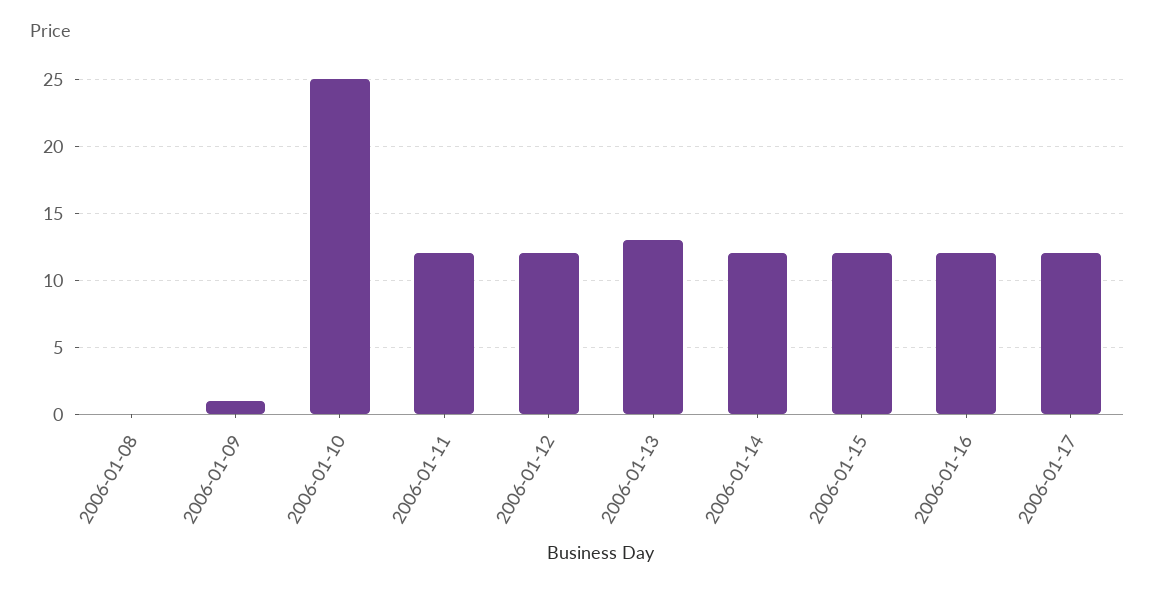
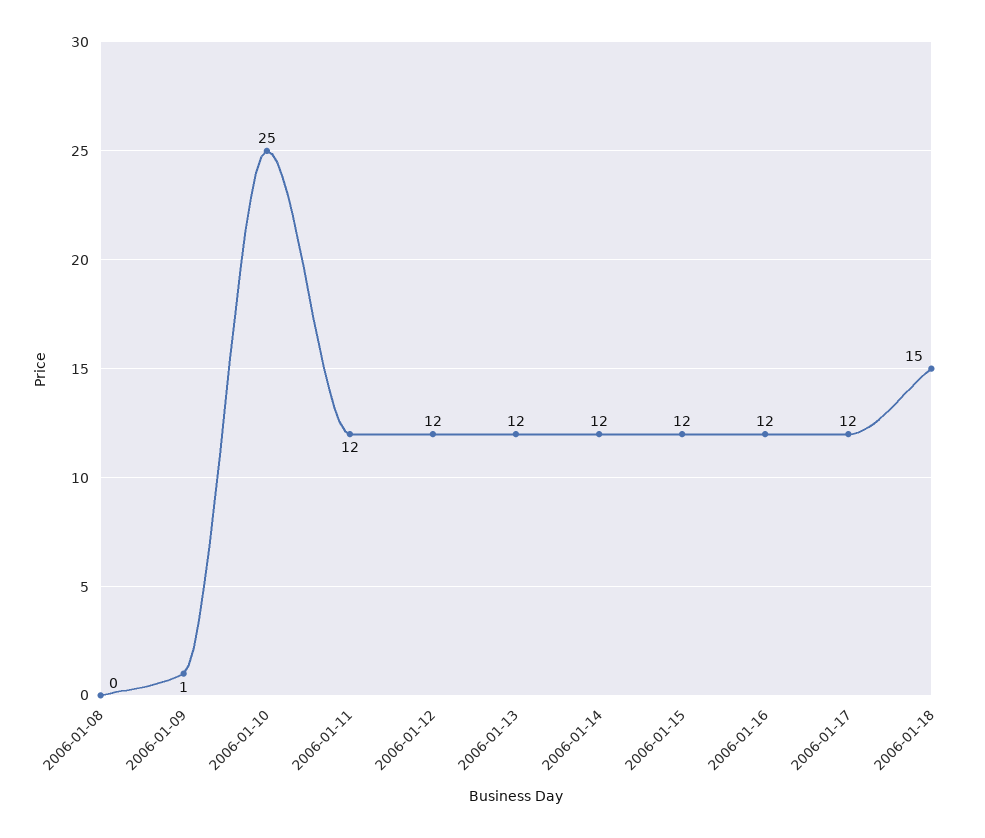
2006-01-13: 13 -> 12
2006-01-18: none -> 15

